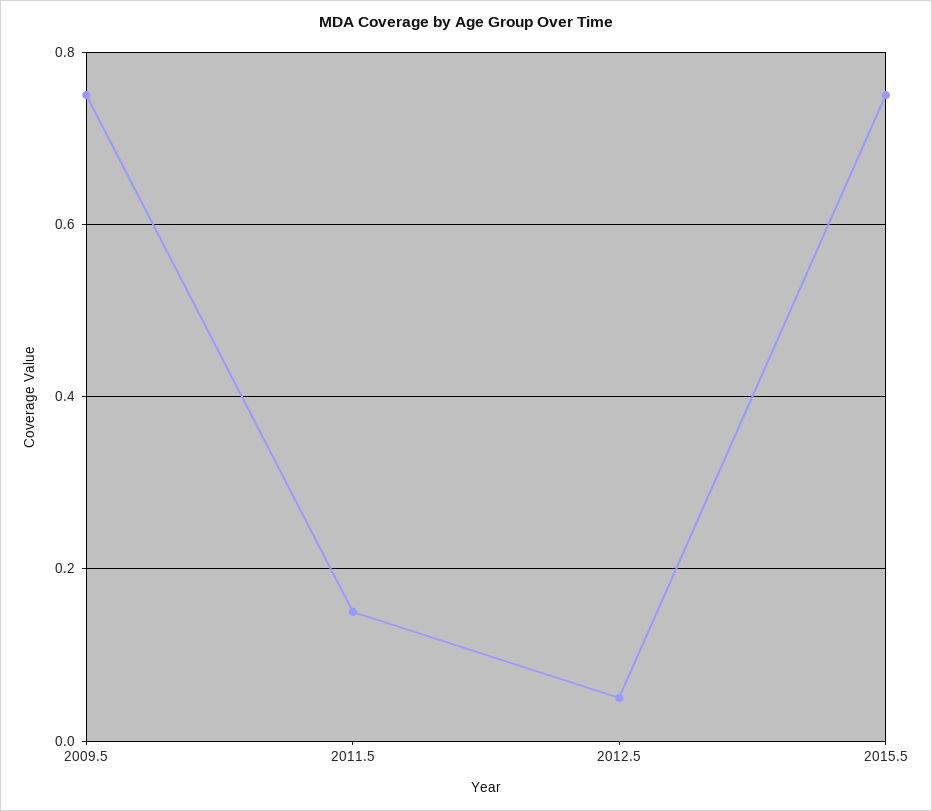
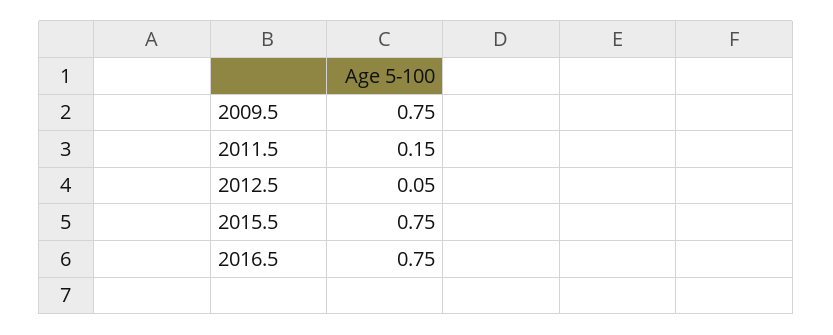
2016.5: none -> 0.75

